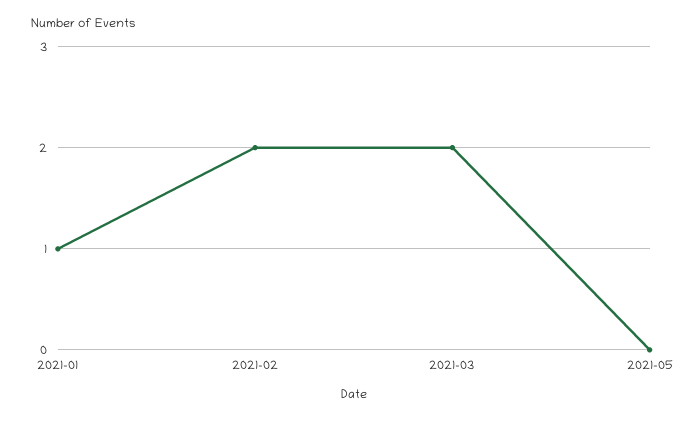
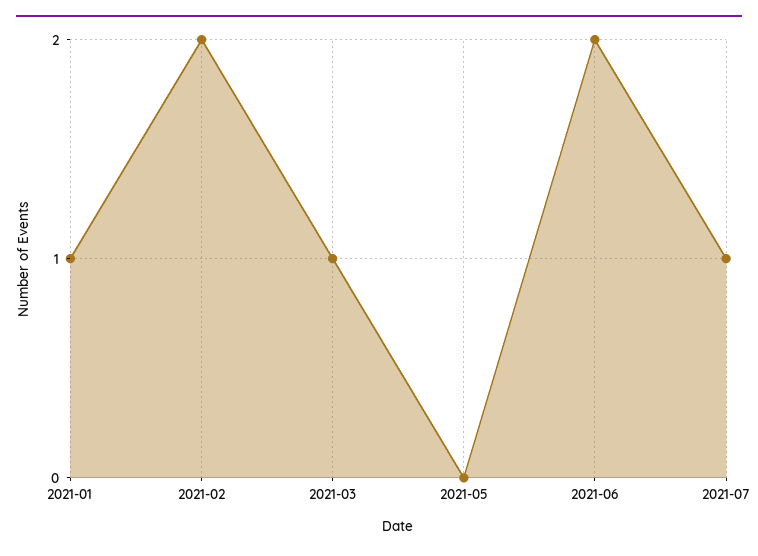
2021-03: 2 -> 1
2021-06: none -> 2
2021-07: none -> 1

